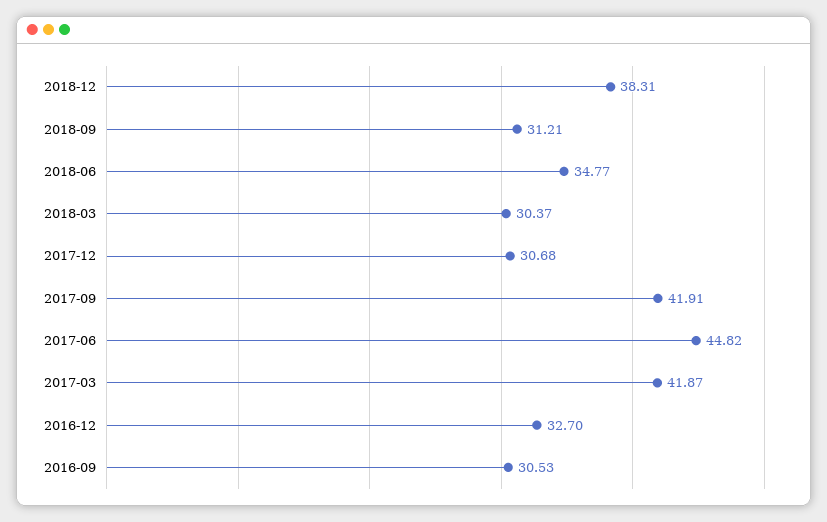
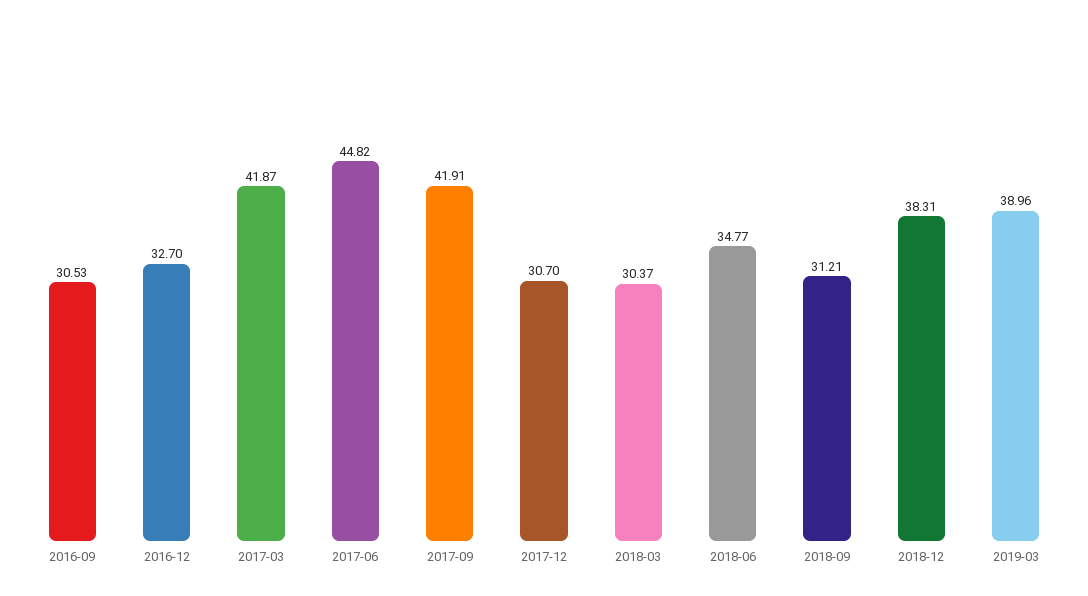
2017-12: 30.68 -> 30.7
2019-03: none -> 38.96

